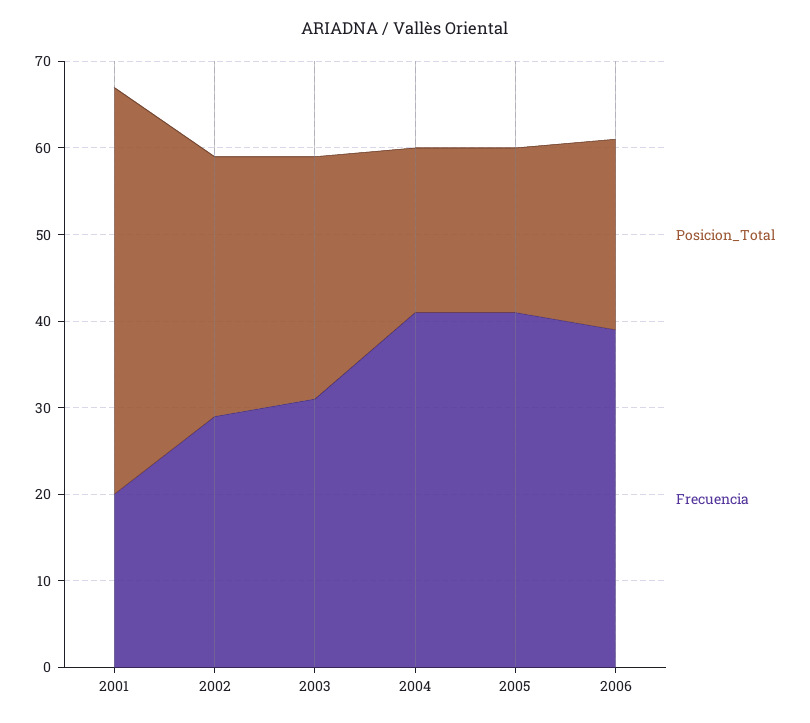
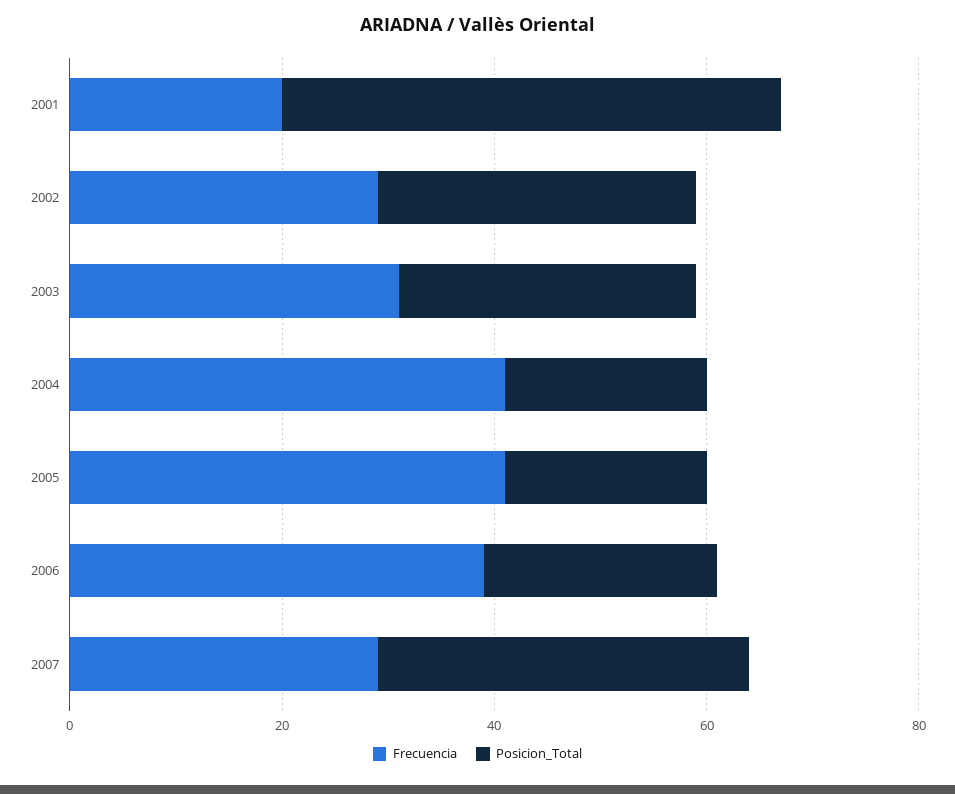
Frecuencia, 2007: none -> 30
Posicion_Total, 2007: none -> 35

